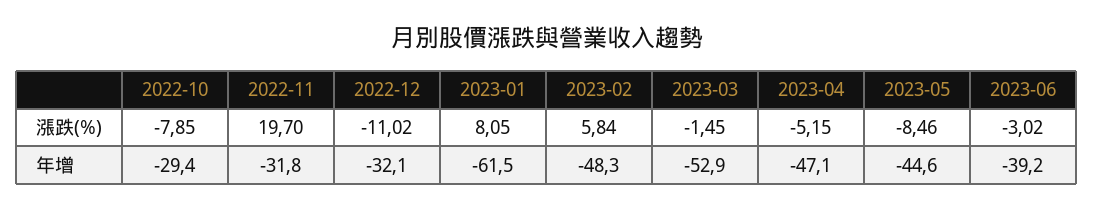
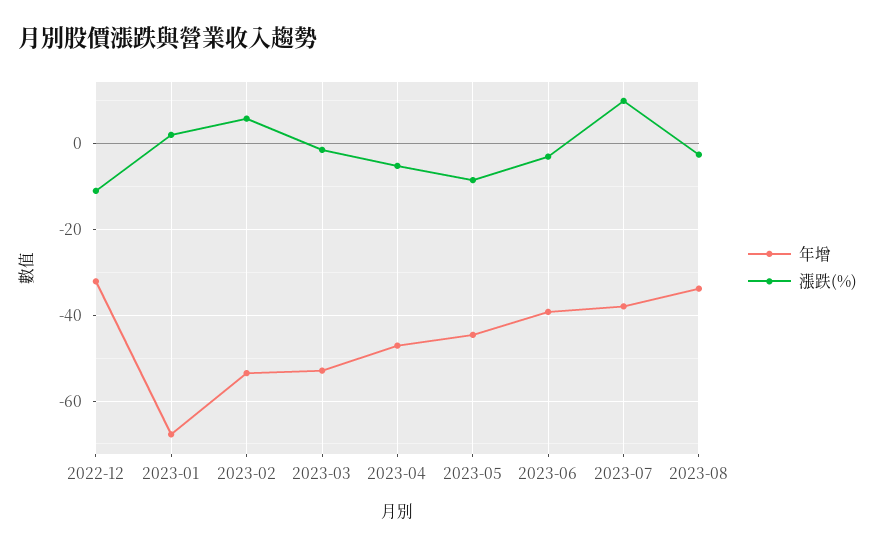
漲跌(%), 2022-10: -7.85 -> none
漲跌(%), 2022-11: 19.7 -> none
漲跌(%), 2023-01: 8.05 -> 2
年增, 2022-10: -29.4 -> none
年增, 2022-11: -31.8 -> none
年增, 2023-01: -61.5 -> -68
年增, 2023-02: -48.3 -> -54
年增, 2023-07: none -> -38
漲跌(%), 2023-07: none -> 10
年增, 2023-08: none -> -34
漲跌(%), 2023-08: none -> -2

